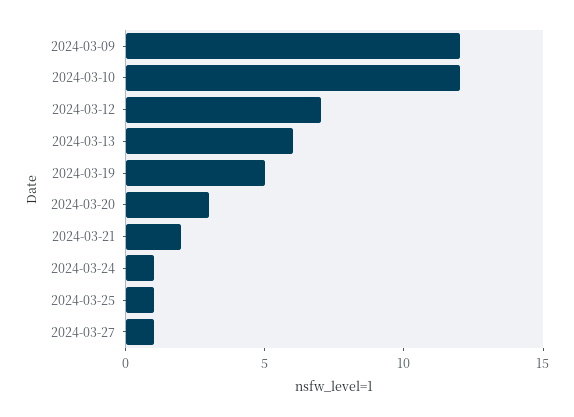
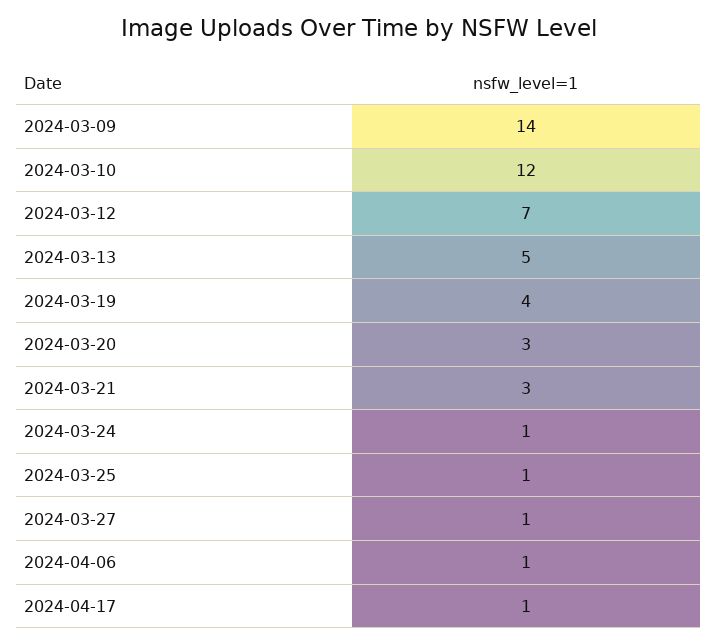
2024-03-09: 12 -> 14
2024-03-13: 6 -> 5
2024-03-19: 5 -> 4
2024-03-21: 2 -> 3
2024-04-06: none -> 1
2024-04-17: none -> 1

